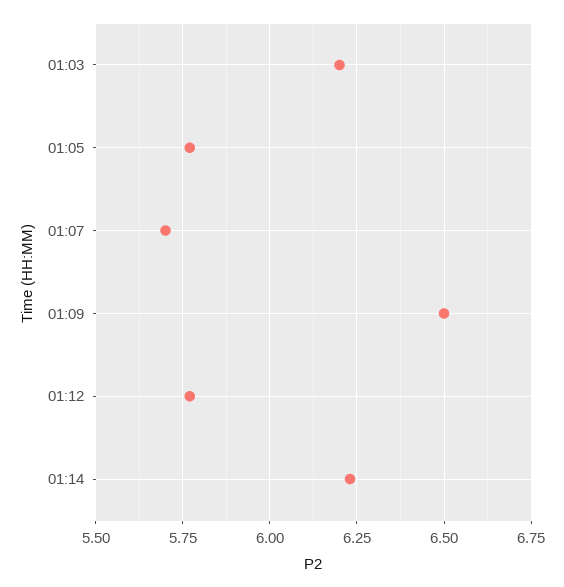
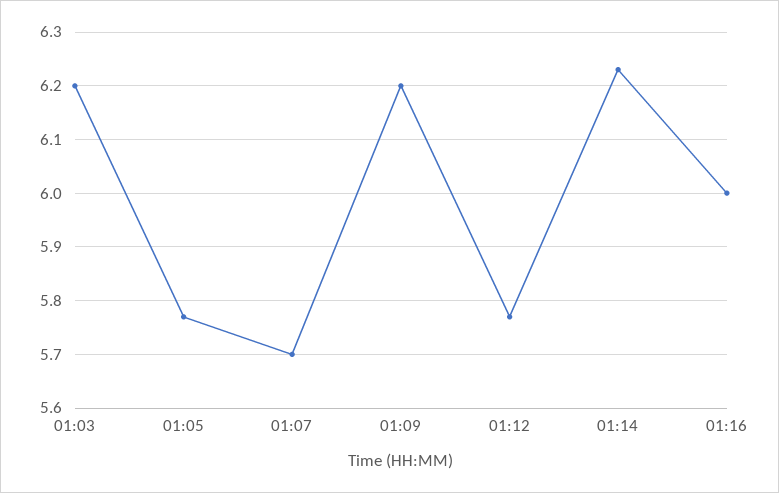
01:09: 6.5 -> 6.2
01:16: none -> 6

